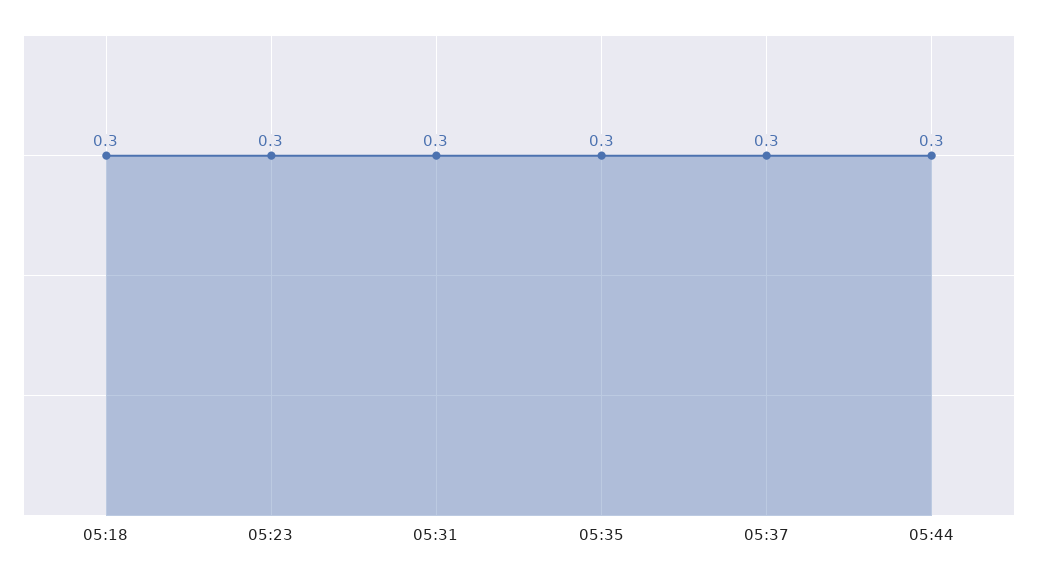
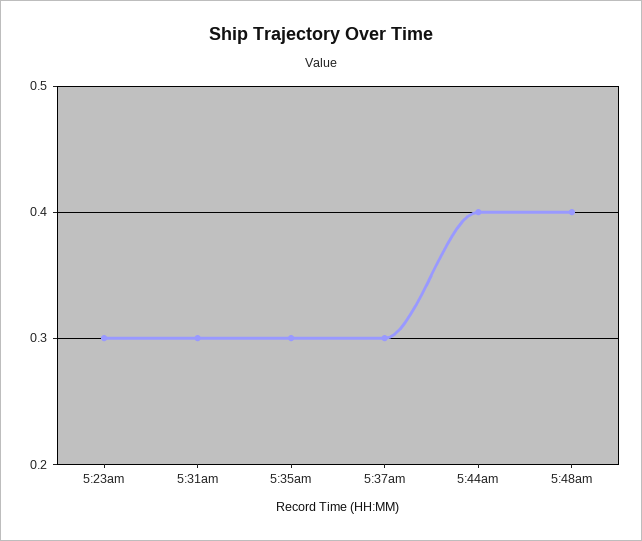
05:18: 0.3 -> none
05:44: 0.3 -> 0.4
5:48am: none -> 0.4

